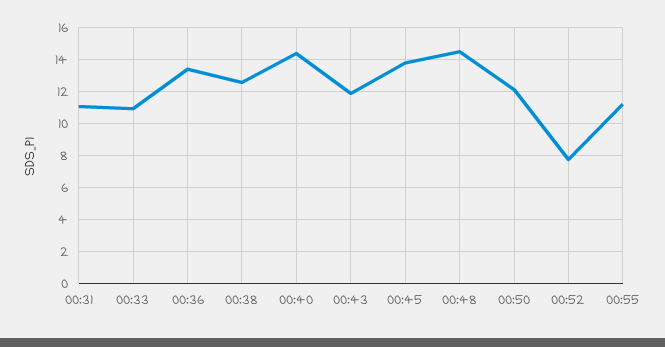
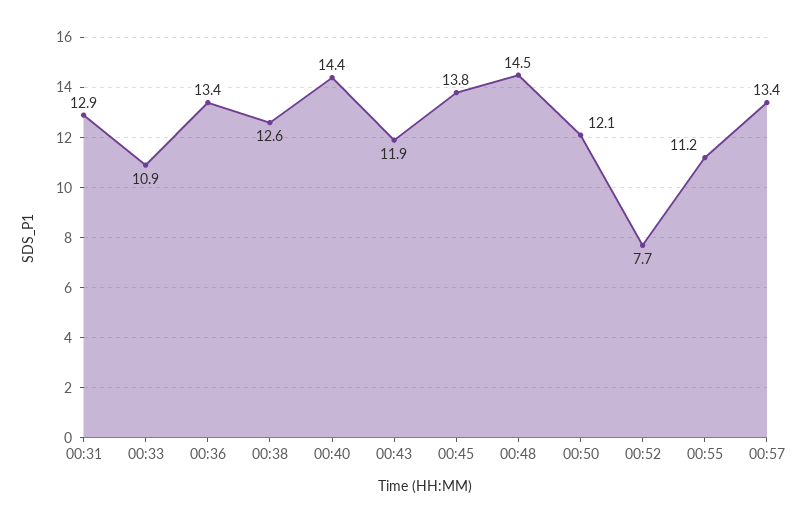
00:31: 11 -> 12.9
00:57: none -> 13.4

